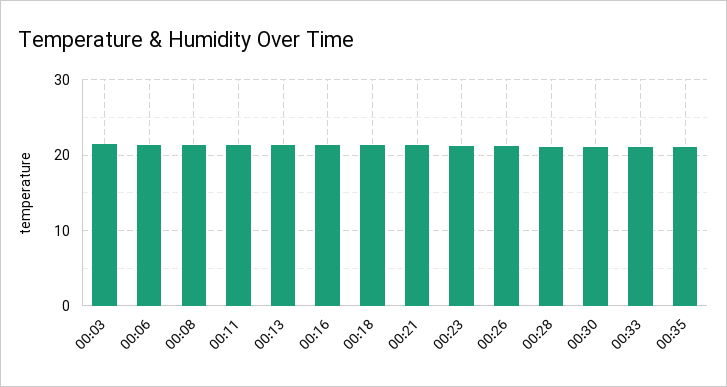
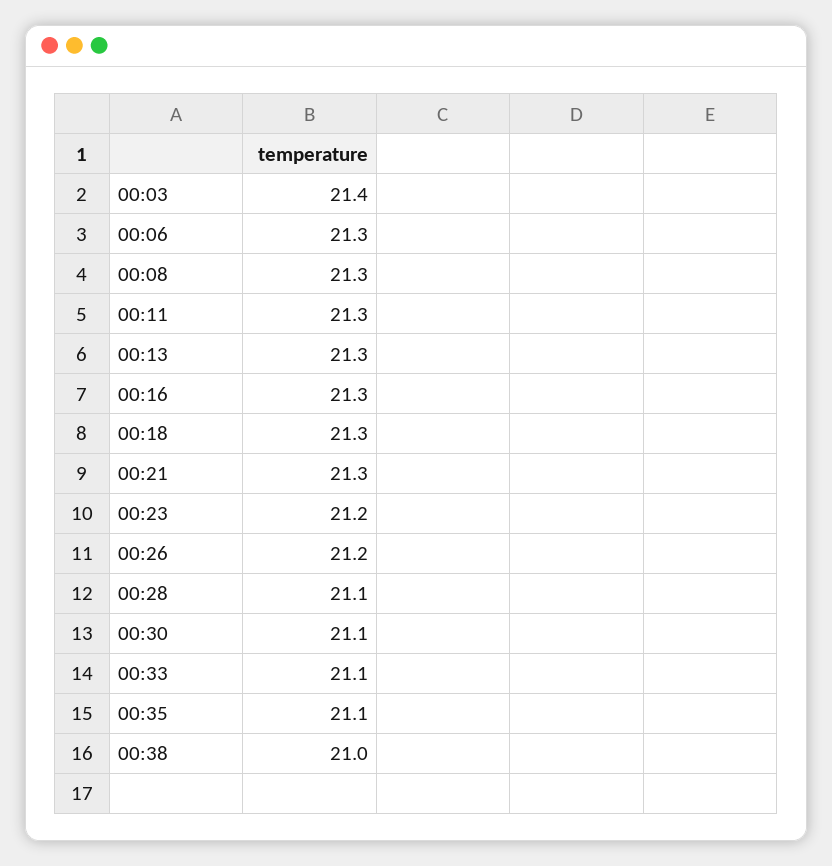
00:38: none -> 21

